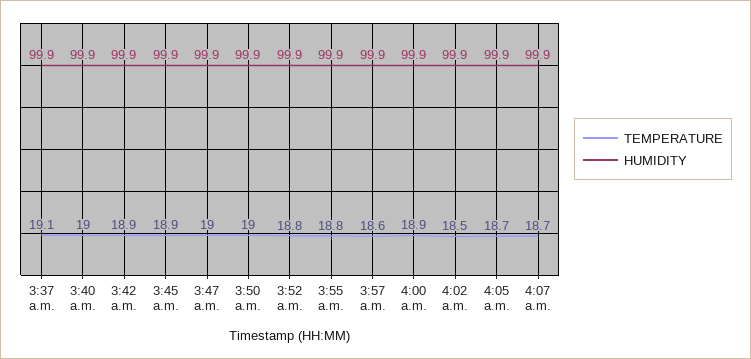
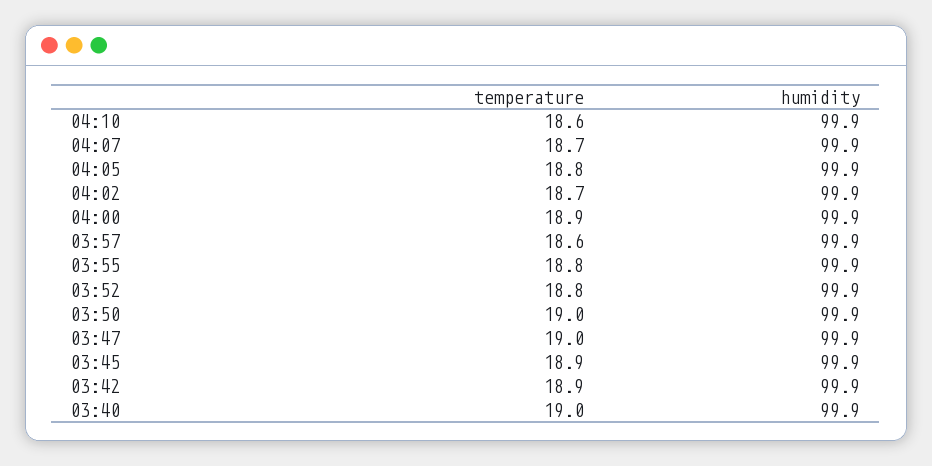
TEMPERATURE, 3:37 a.m.: 19.1 -> none
HUMIDITY, 3:37 a.m.: 99.9 -> none
TEMPERATURE, 4:02 a.m.: 18.5 -> 18.7
TEMPERATURE, 4:05 a.m.: 18.7 -> 18.8
TEMPERATURE, 04:10: none -> 18.6
HUMIDITY, 04:10: none -> 99.9

